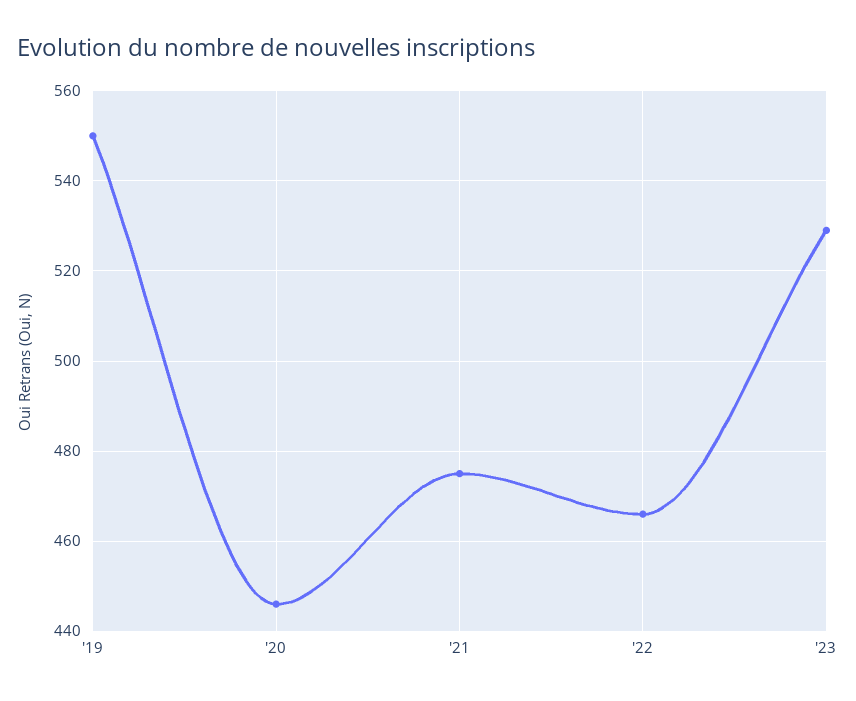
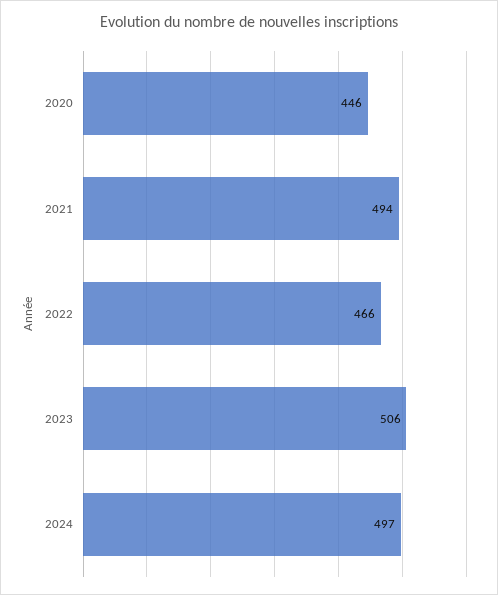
'19: 550 -> none
'21: 475 -> 494
'23: 530 -> 506
2024: none -> 497

